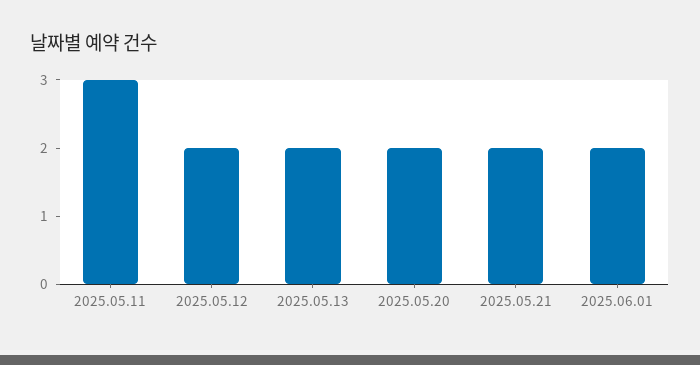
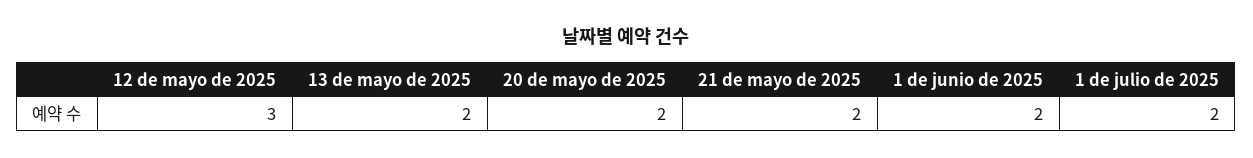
2025.05.11: 3 -> none
2025.05.12: 2 -> 3
1 de julio de 2025: none -> 2

